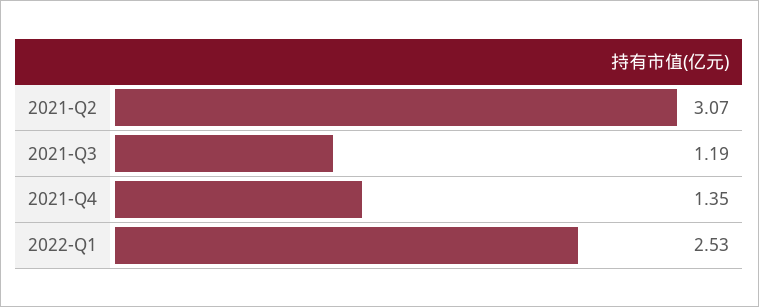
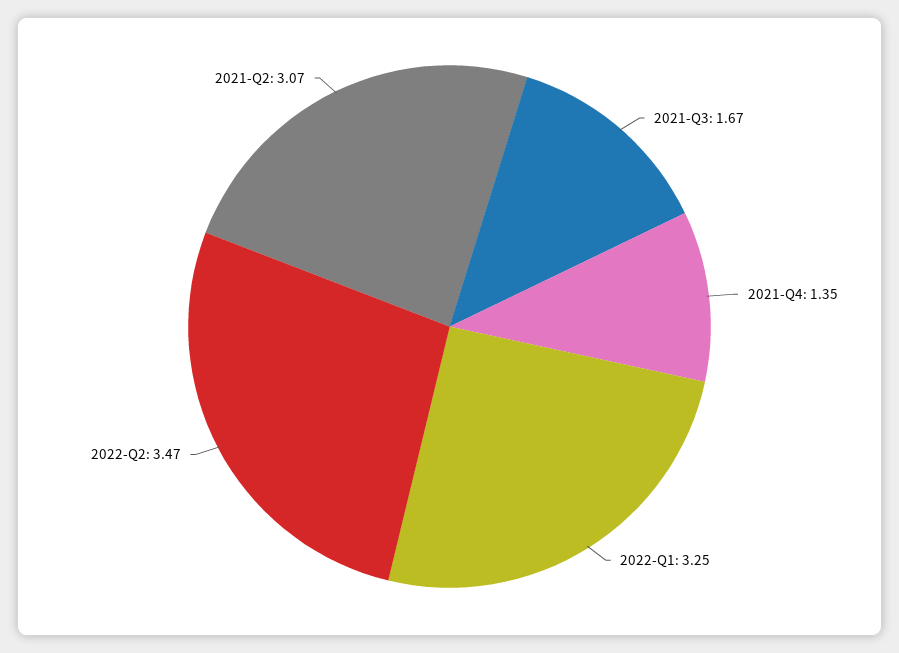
2021-Q3: 1.19 -> 1.67
2022-Q1: 2.53 -> 3.25
2022-Q2: none -> 3.47

